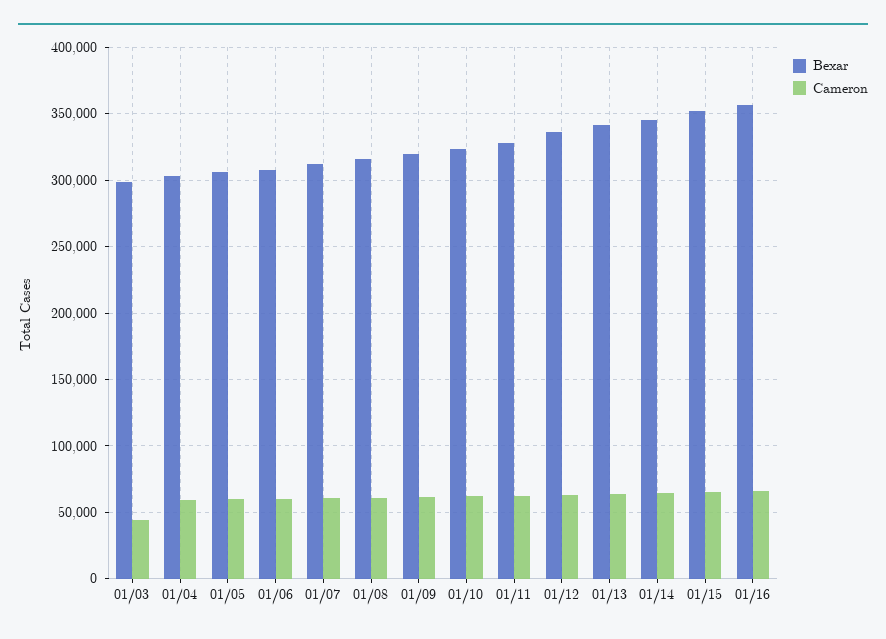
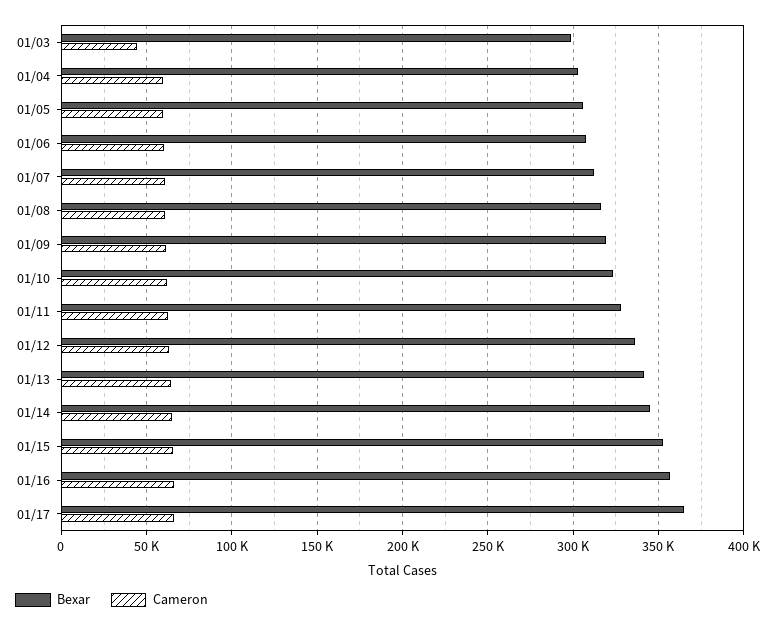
Bexar, 01/17: none -> 365000
Cameron, 01/17: none -> 65000

